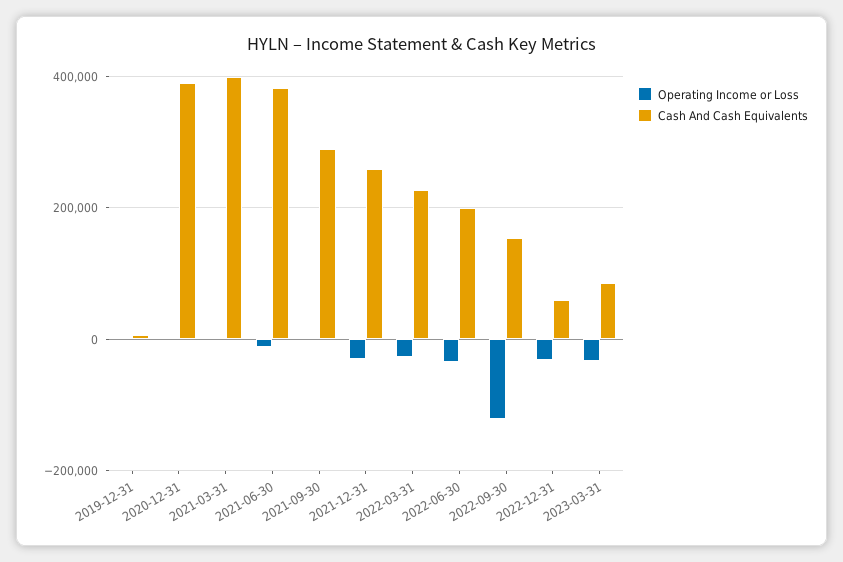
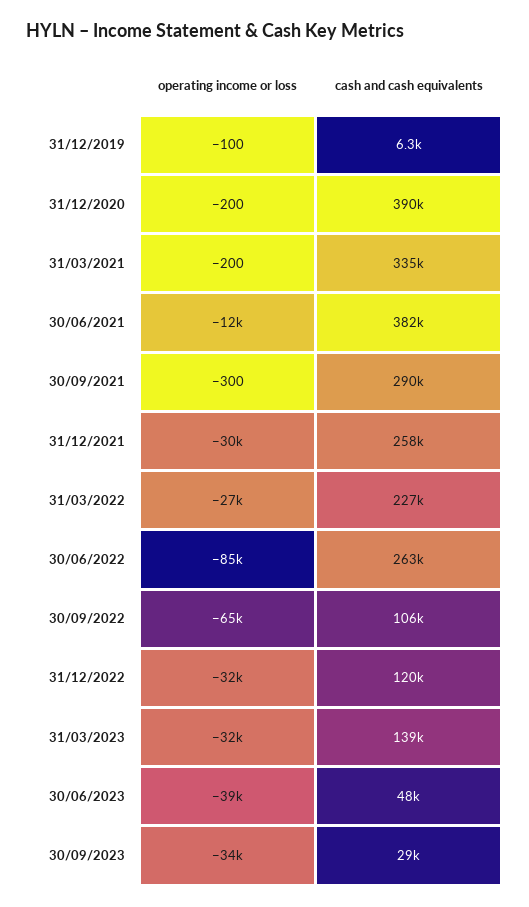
Cash And Cash Equivalents, 2021-03-31: 400000 -> 335000
Operating Income or Loss, 2022-06-30: -40000 -> -85000
Cash And Cash Equivalents, 2022-06-30: 200000 -> 263000
Operating Income or Loss, 2022-09-30: -120000 -> -65000
Cash And Cash Equivalents, 2022-09-30: 160000 -> 106000
Cash And Cash Equivalents, 2022-12-31: 60000 -> 120000
Cash And Cash Equivalents, 2023-03-31: 80000 -> 139000
Operating Income or Loss, 30/06/2023: none -> -39000
Cash And Cash Equivalents, 30/06/2023: none -> 48000
Operating Income or Loss, 30/09/2023: none -> -34000
Cash And Cash Equivalents, 30/09/2023: none -> 29000

